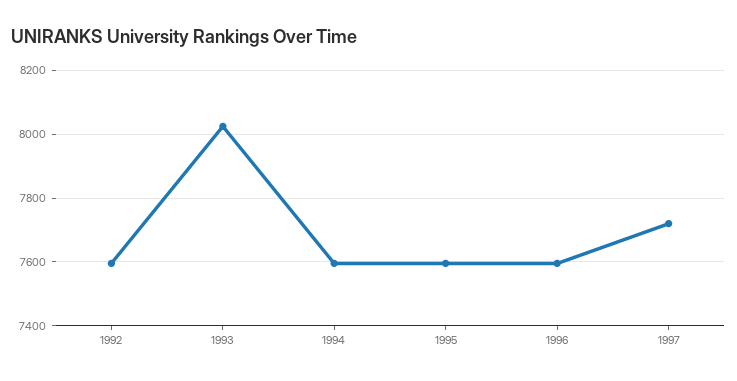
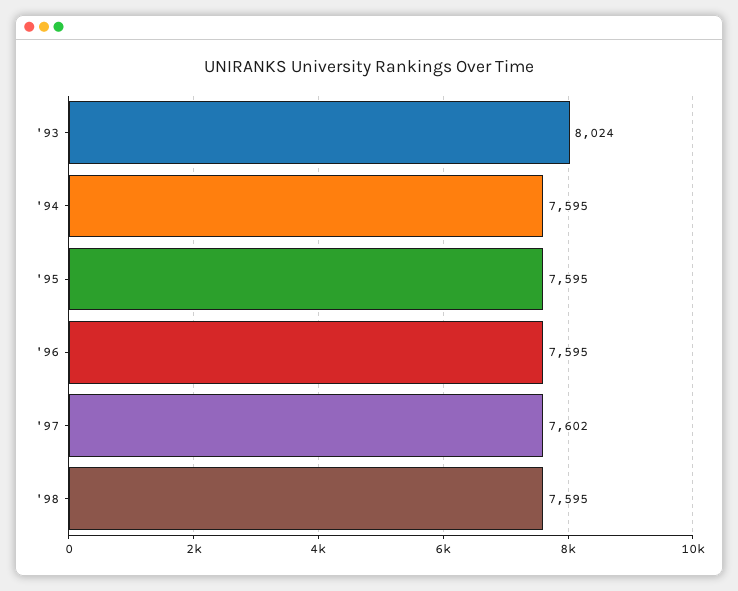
1992: 7600 -> none
1997: 7720 -> 7602
'98: none -> 7595

